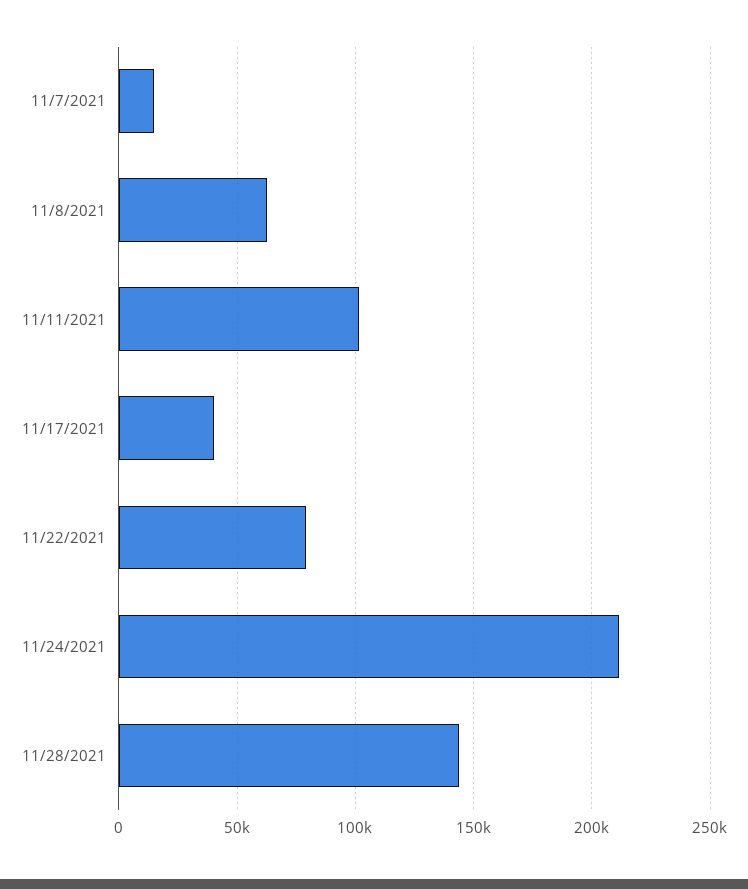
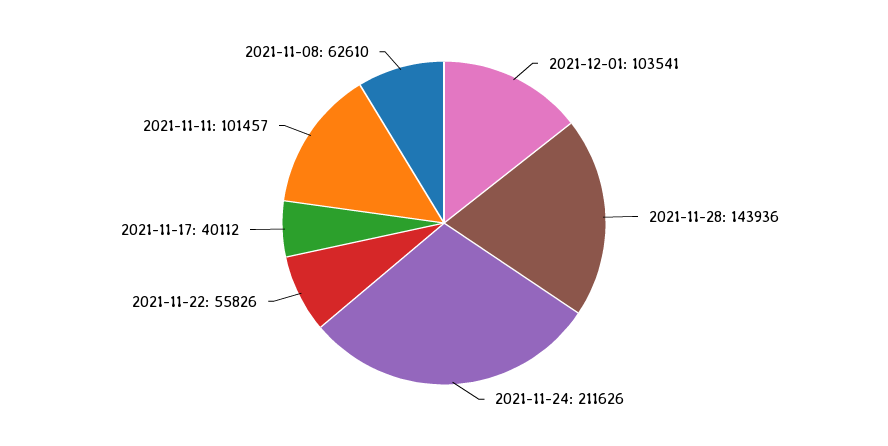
11/7/2021: 15000 -> none
11/22/2021: 80000 -> 55826
2021-12-01: none -> 103541

